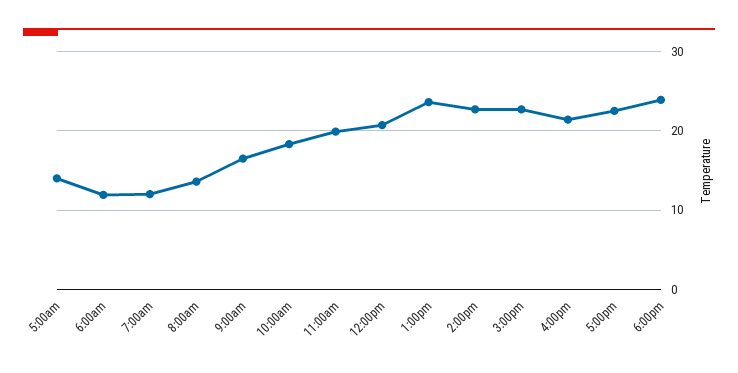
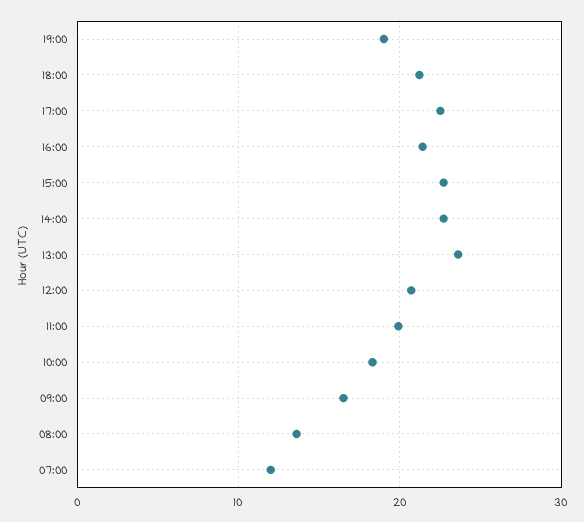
5:00am: 14 -> none
6:00am: 12 -> none
6:00pm: 24 -> 21
19:00: none -> 19

